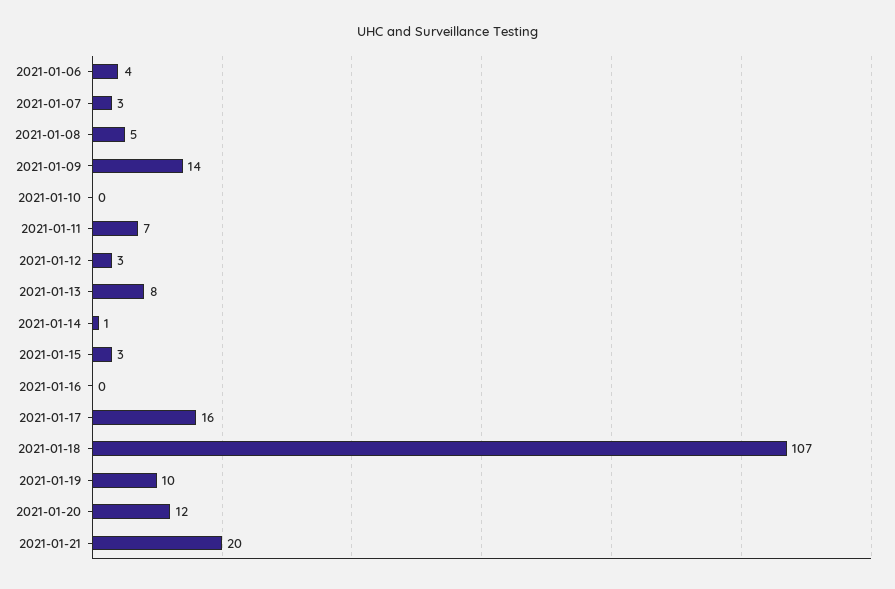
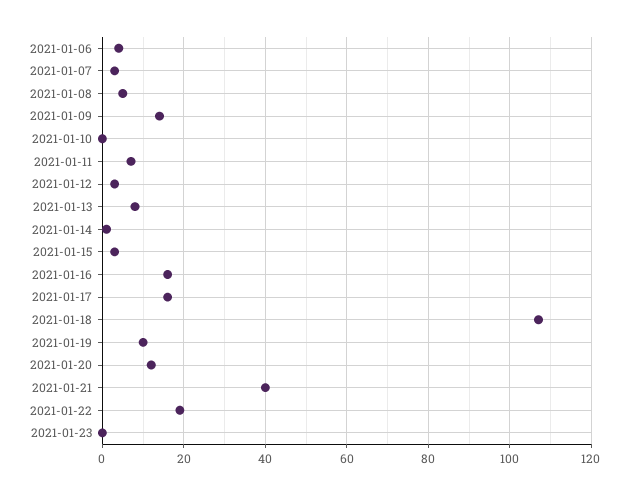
2021-01-16: 0 -> 15
2021-01-21: 20 -> 40
2021-01-22: none -> 20
2021-01-23: none -> 0

